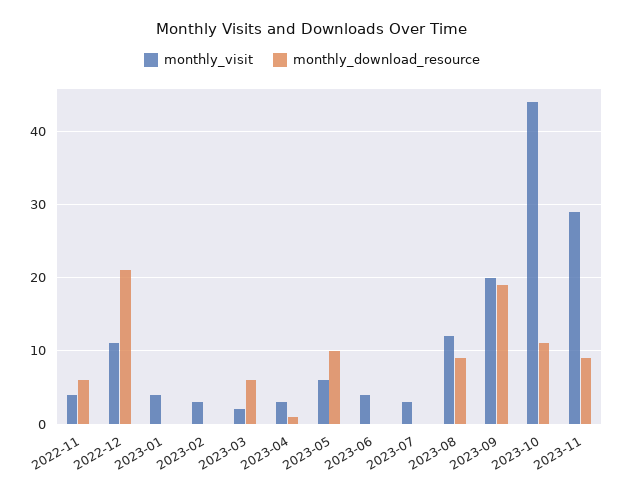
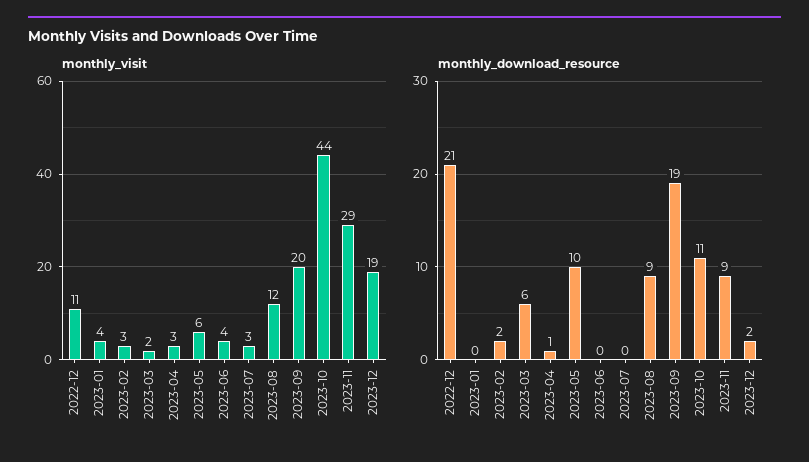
monthly_visit, 2022-11: 4 -> none
monthly_download_resource, 2022-11: 6 -> none
monthly_download_resource, 2023-02: 0 -> 2
monthly_visit, 2023-12: none -> 19
monthly_download_resource, 2023-12: none -> 2

